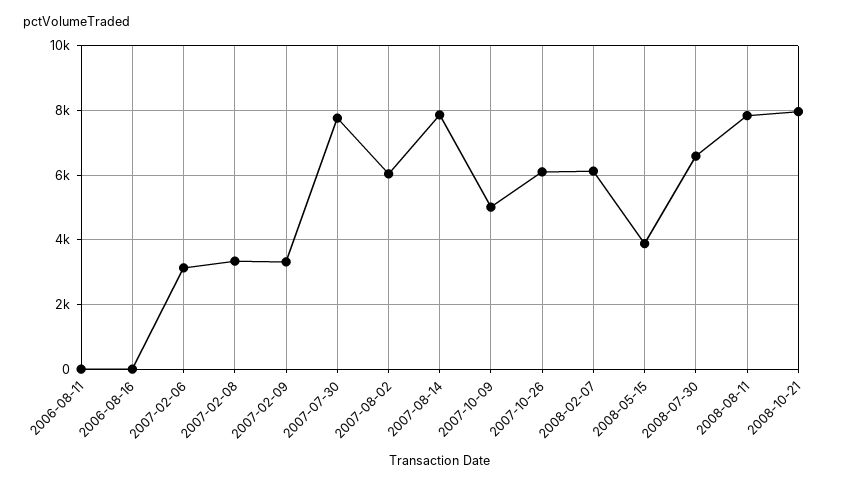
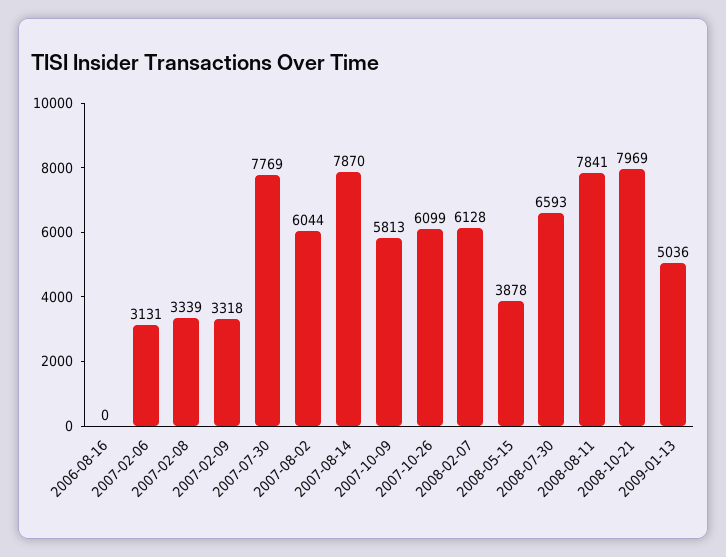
2006-08-11: 0 -> none
2007-10-09: 5000 -> 5813
2009-01-13: none -> 5036

